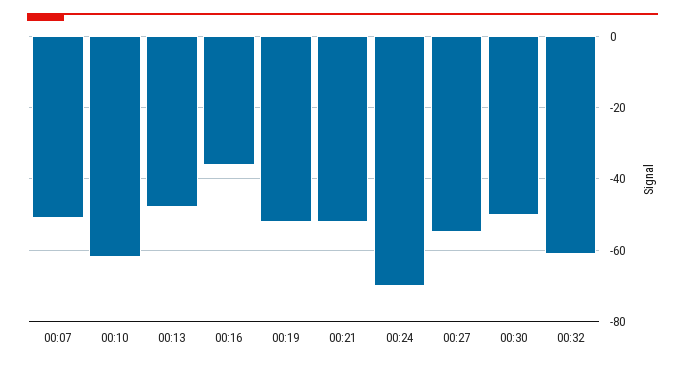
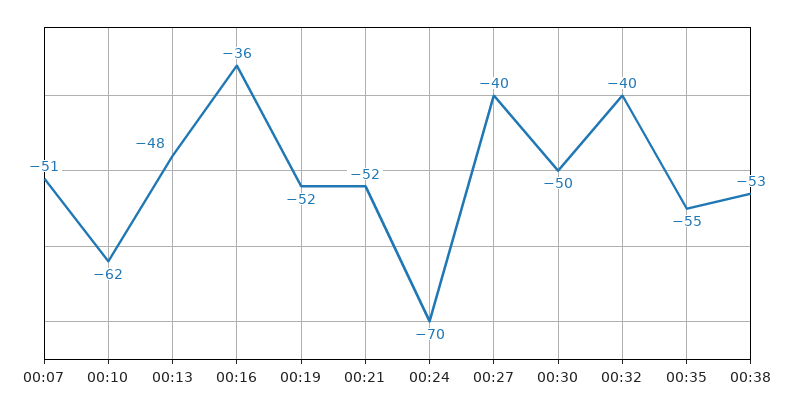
00:27: -55 -> -40
00:32: -60 -> -40
00:35: none -> -55
00:38: none -> -53

